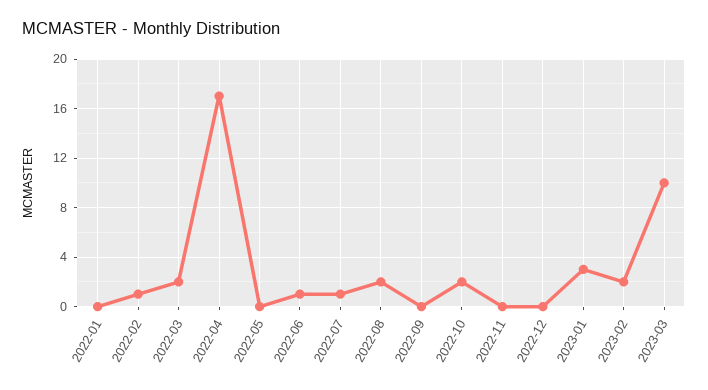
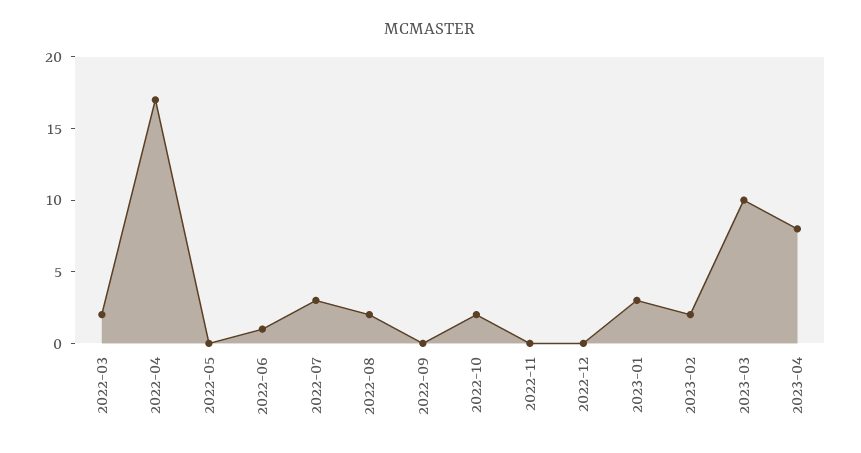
2022-01: 0 -> none
2022-02: 1 -> none
2022-07: 1 -> 3
2023-04: none -> 8

